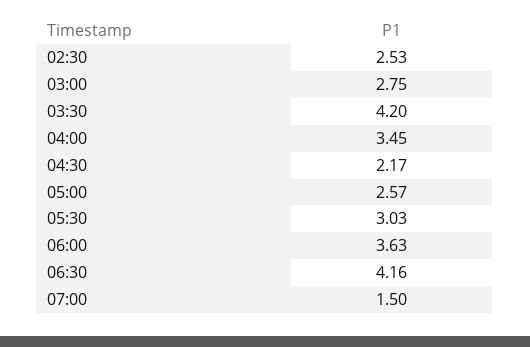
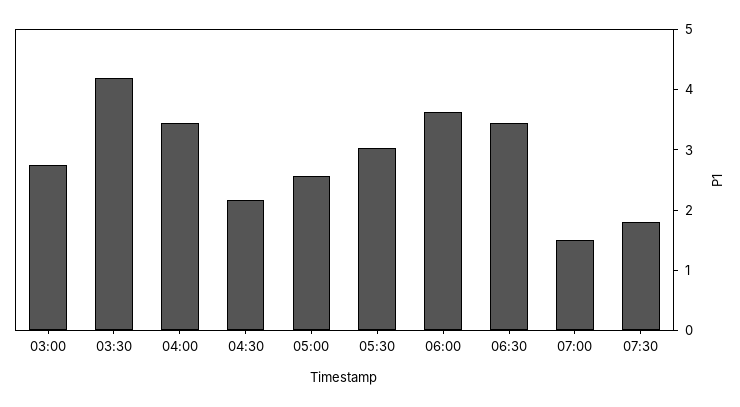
02:30: 2.53 -> none
06:30: 4.16 -> 3.4
07:30: none -> 1.8

